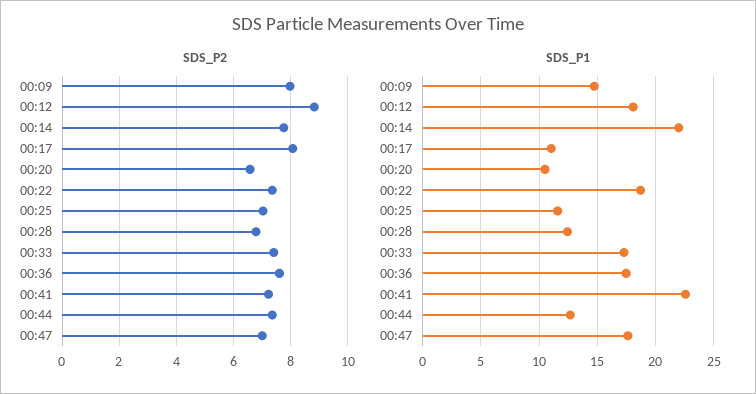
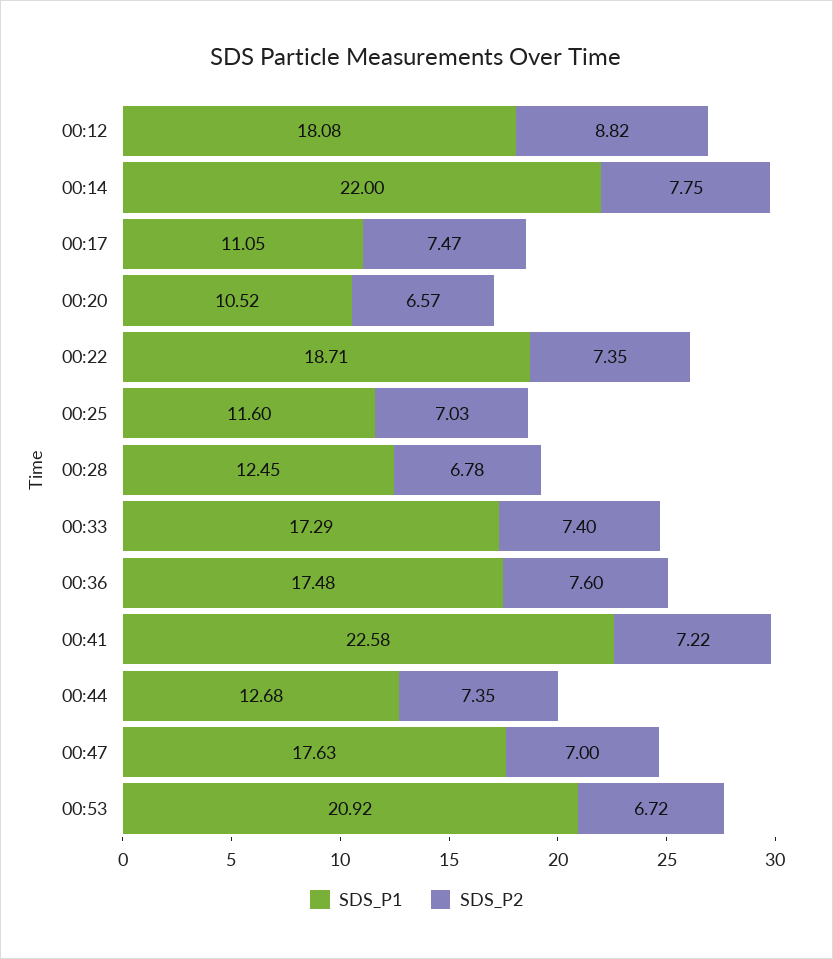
SDS_P2, 00:09: 8 -> none
SDS_P2, 00:17: 8 -> 7.47
SDS_P1, 00:09: 15 -> none
SDS_P1, 00:53: none -> 20.92
SDS_P2, 00:53: none -> 6.72

